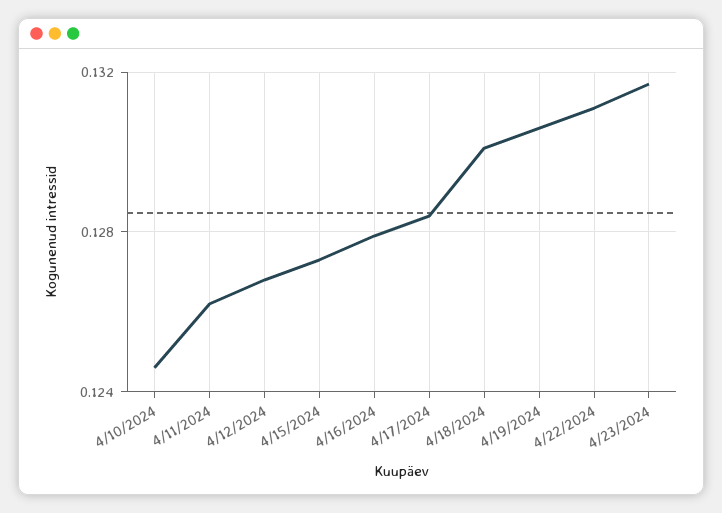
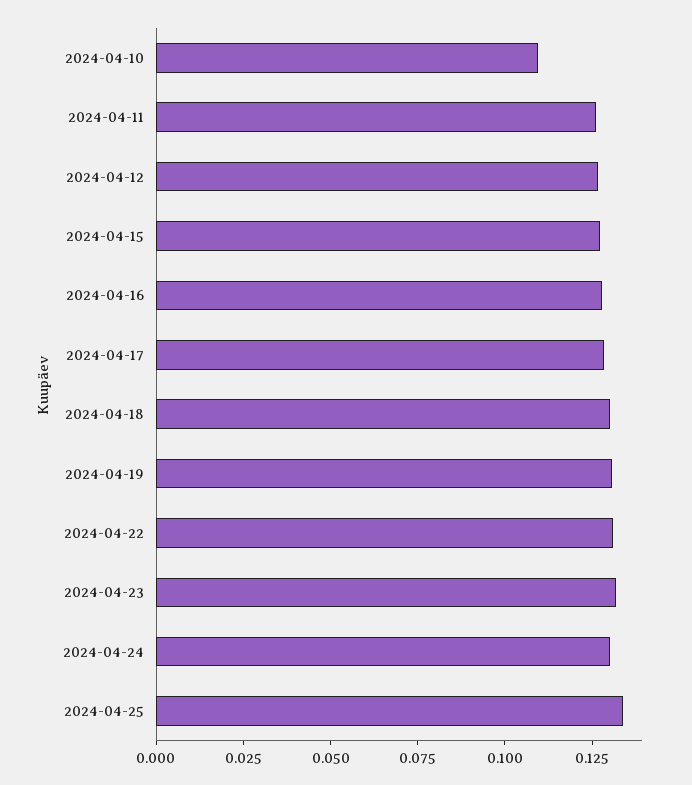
4/10/2024: 0.1245 -> 0.11
2024-04-24: none -> 0.13
2024-04-25: none -> 0.135

